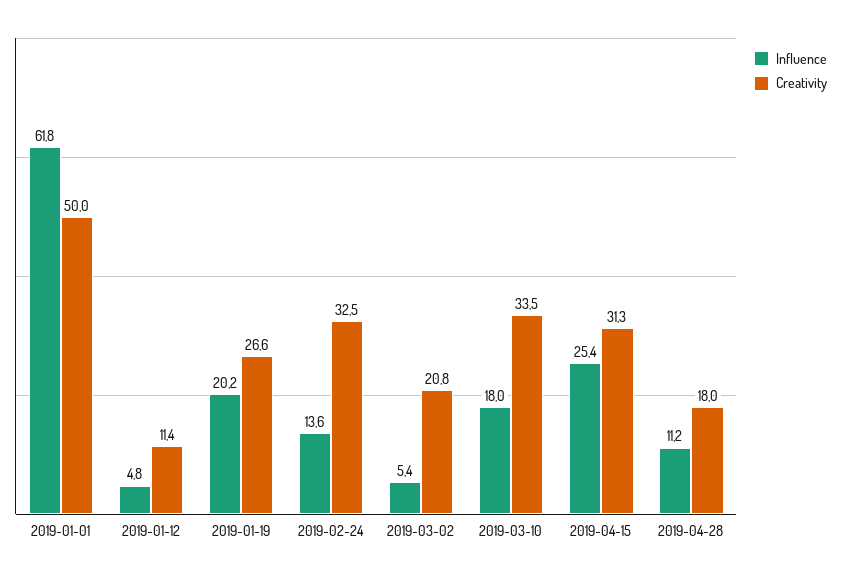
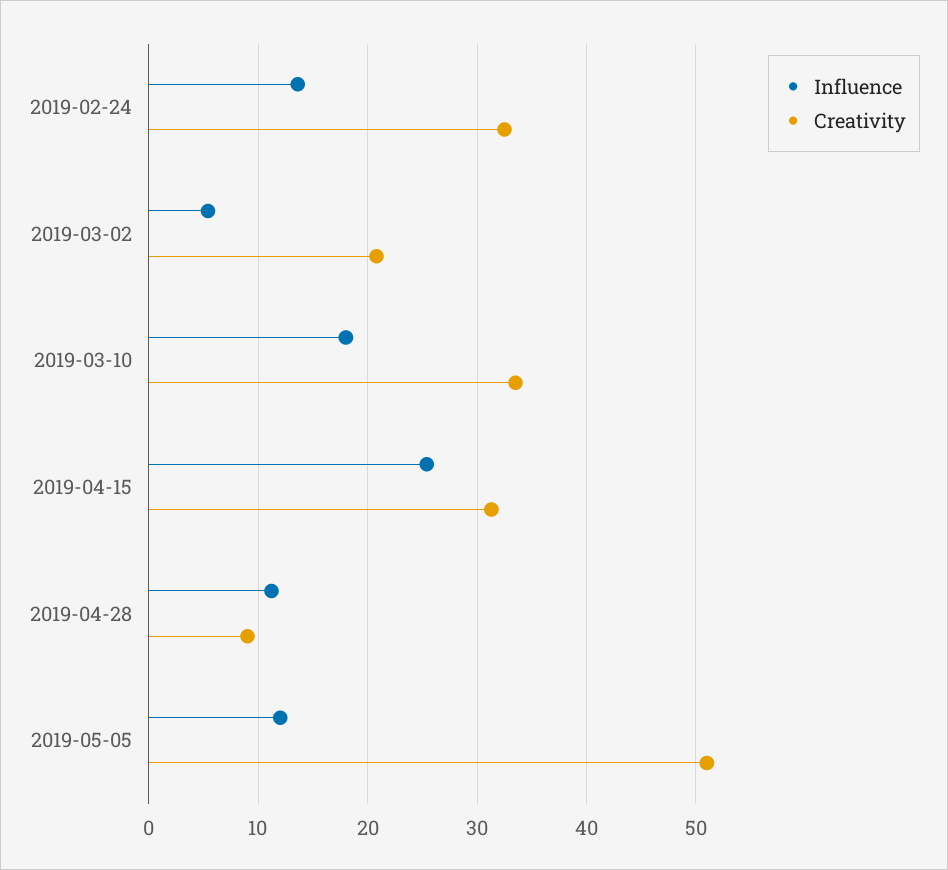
Influence, 2019-01-01: 61.8 -> none
Creativity, 2019-01-01: 50 -> none
Influence, 2019-01-12: 4.8 -> none
Creativity, 2019-01-12: 11.4 -> none
Influence, 2019-01-19: 20.2 -> none
Creativity, 2019-01-19: 26.6 -> none
Creativity, 2019-04-28: 18 -> 9
Influence, 2019-05-05: none -> 12
Creativity, 2019-05-05: none -> 51

